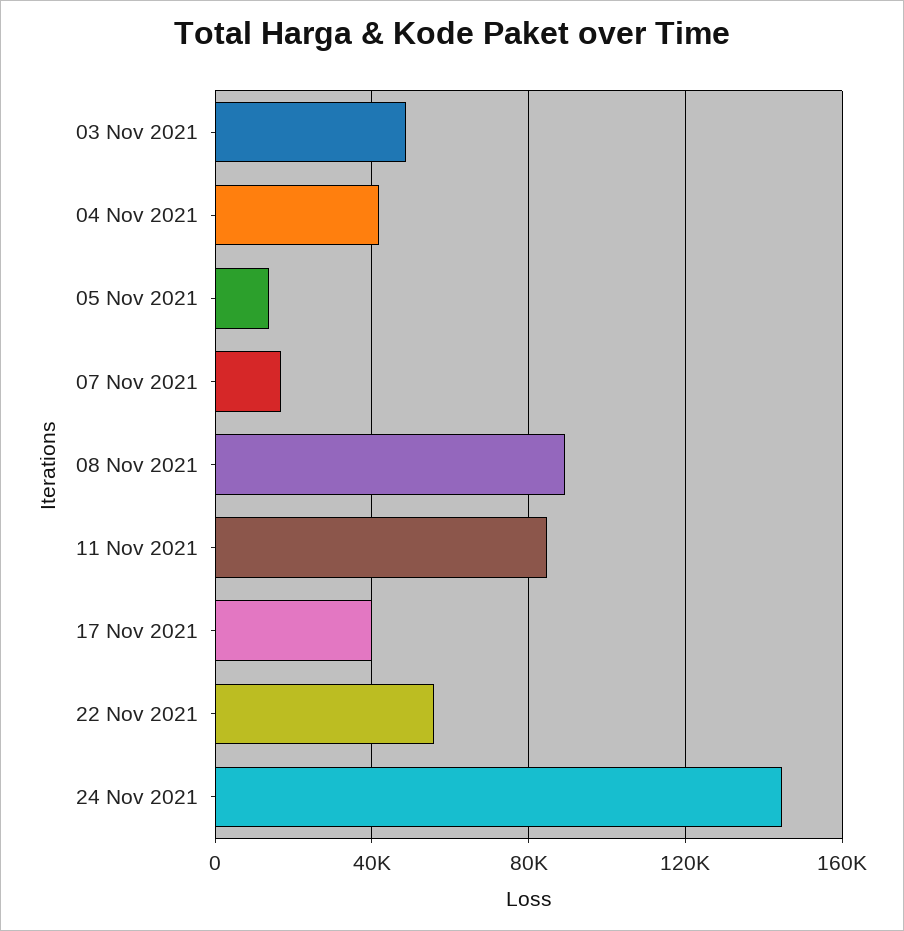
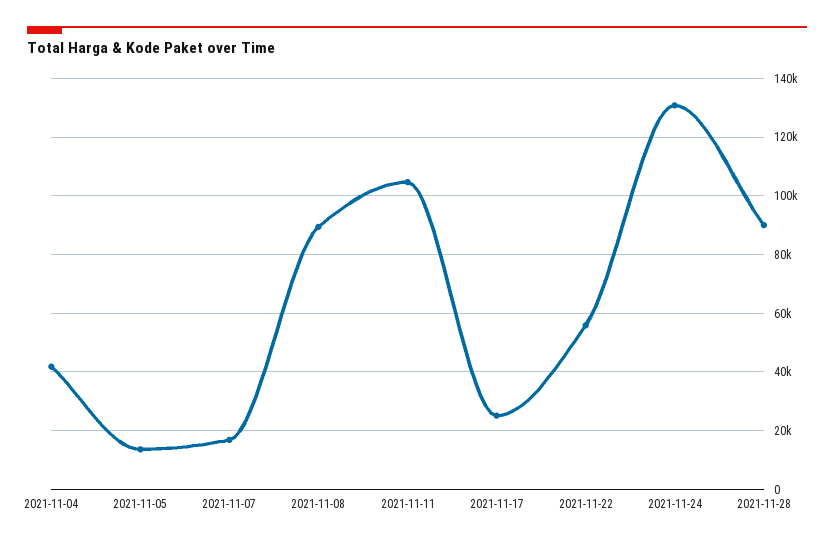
03 Nov 2021: 50000 -> none
11 Nov 2021: 85000 -> 105000
17 Nov 2021: 40000 -> 25000
24 Nov 2021: 145000 -> 130000
2021-11-28: none -> 90000

